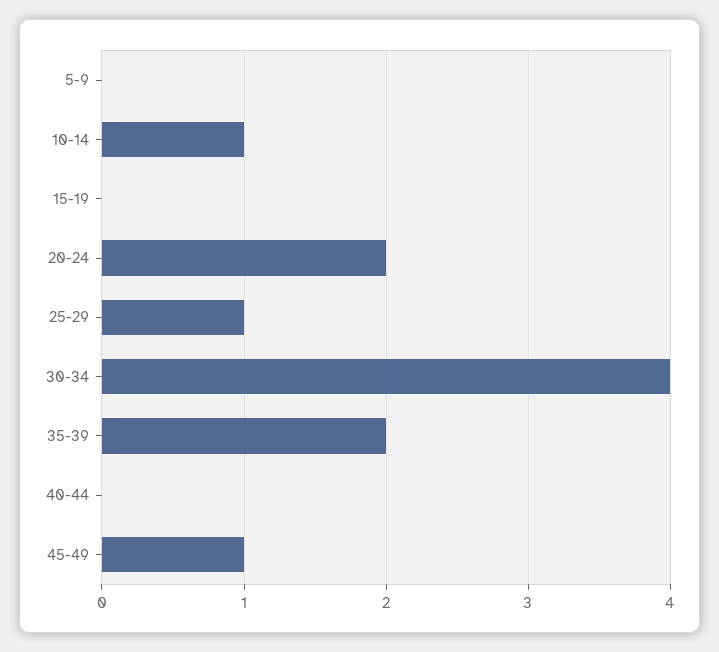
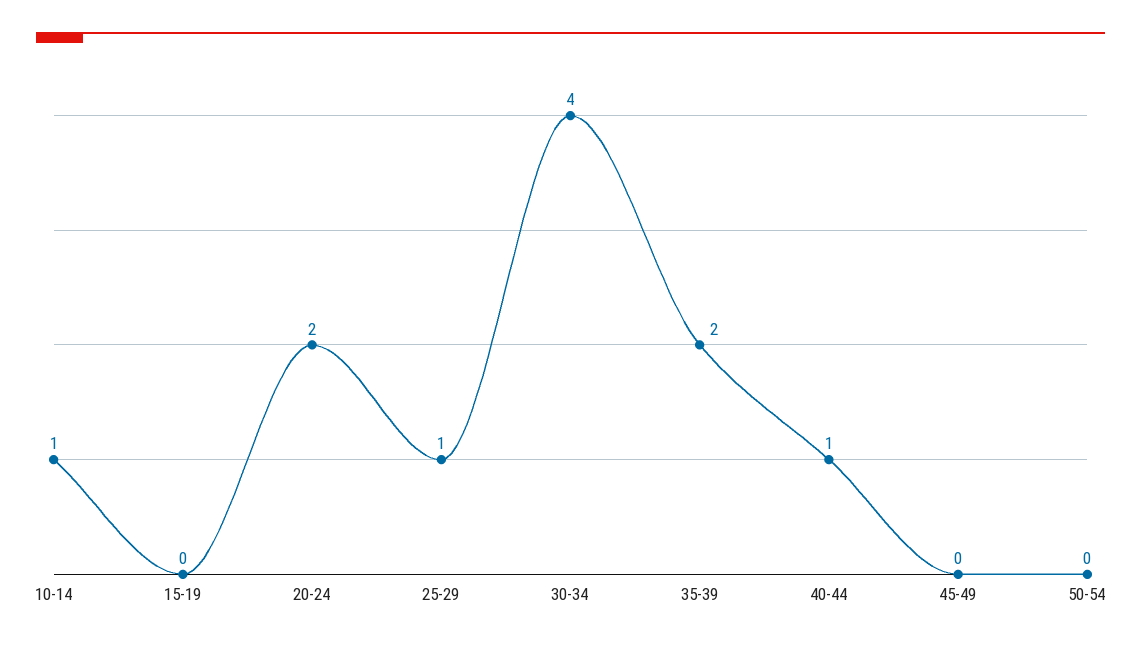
5-9: 0 -> none
40-44: 0 -> 1
45-49: 1 -> 0
50-54: none -> 0

